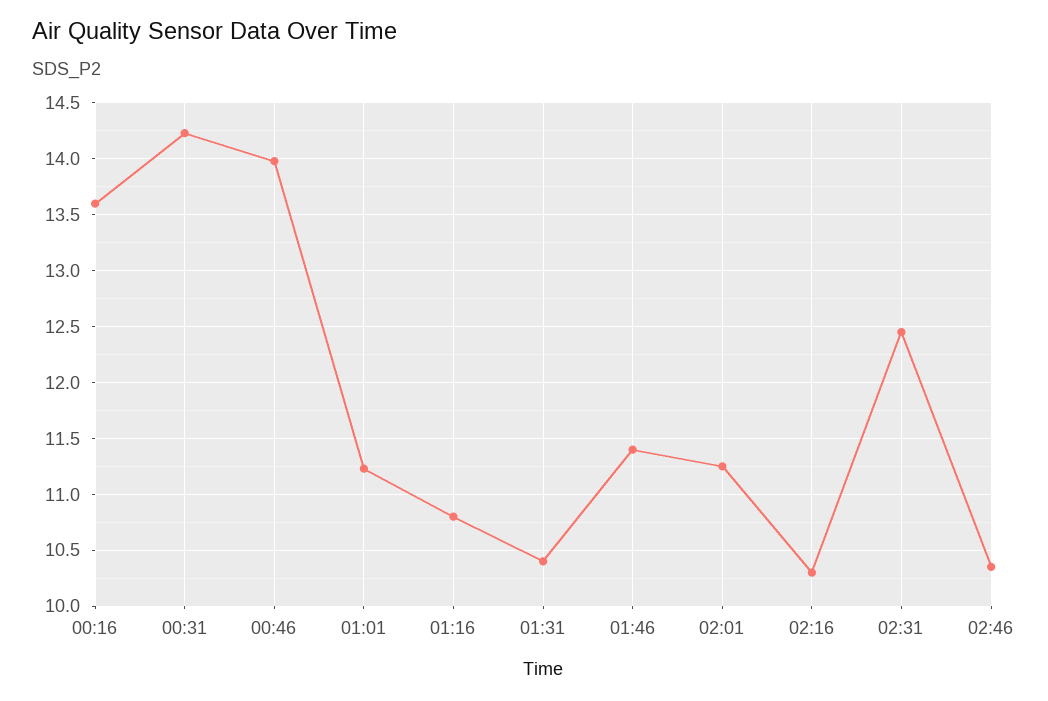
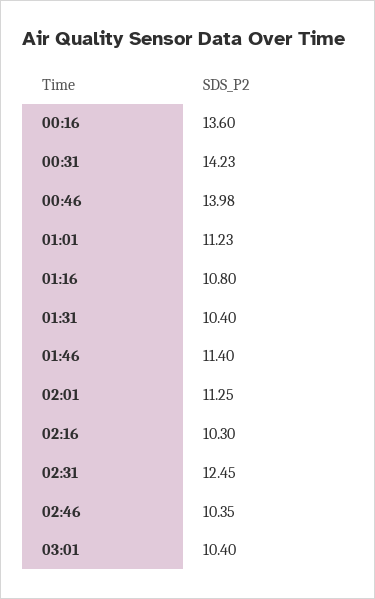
03:01: none -> 10.4

